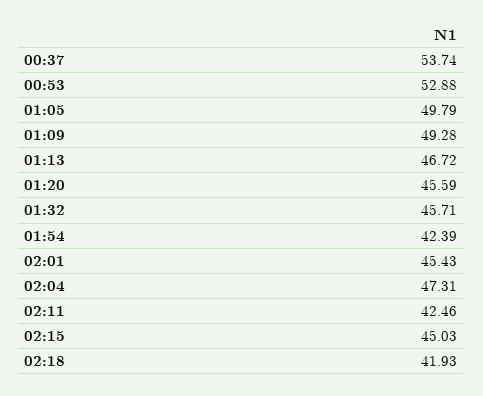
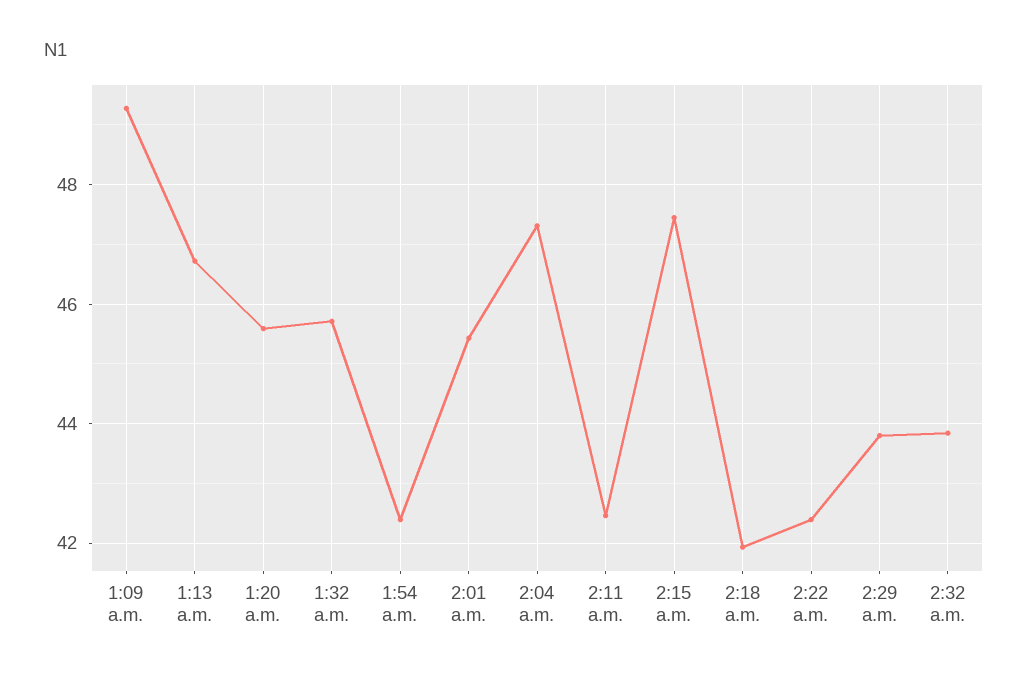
00:37: 53.74 -> none
00:53: 52.88 -> none
01:05: 49.79 -> none
02:15: 45.03 -> 47.4
2:22 a.m.: none -> 42.4
2:29 a.m.: none -> 43.8
2:32 a.m.: none -> 43.8

